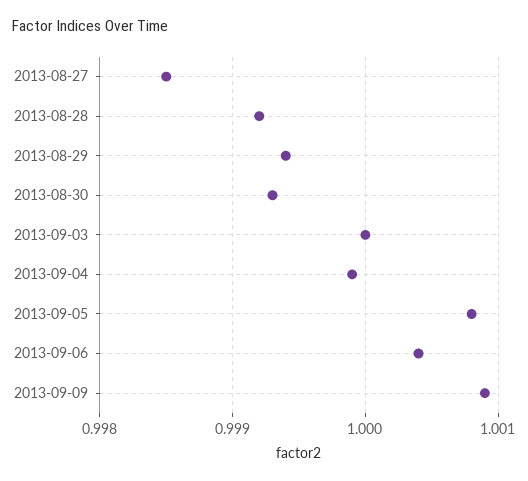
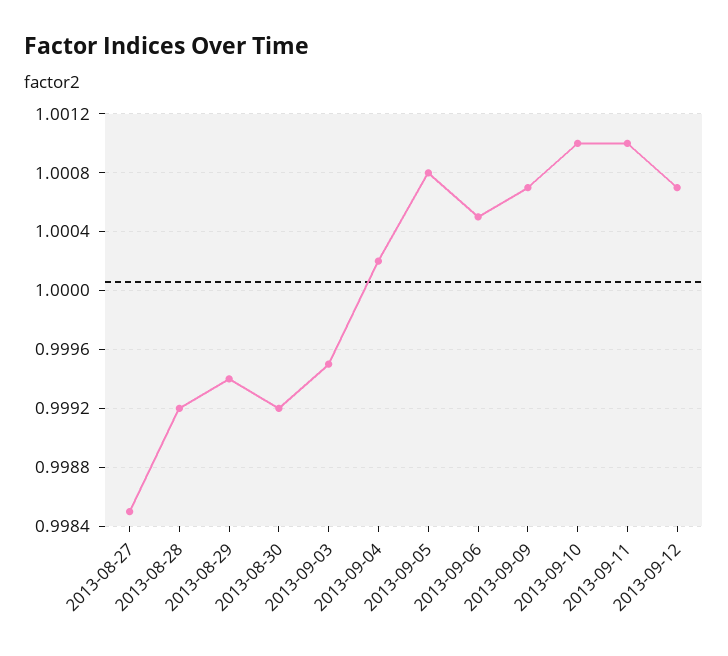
2013-08-30: 0.9993 -> 0.9992
2013-09-03: 1 -> 0.9995
2013-09-04: 0.9999 -> 1.0002
2013-09-06: 1.0004 -> 1.0005
2013-09-09: 1.0009 -> 1.0007
2013-09-10: none -> 1.001
2013-09-11: none -> 1.001
2013-09-12: none -> 1.0007

